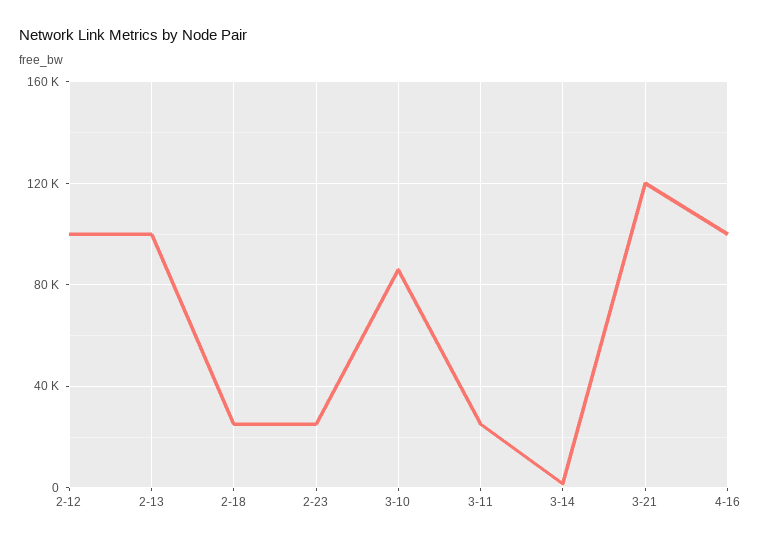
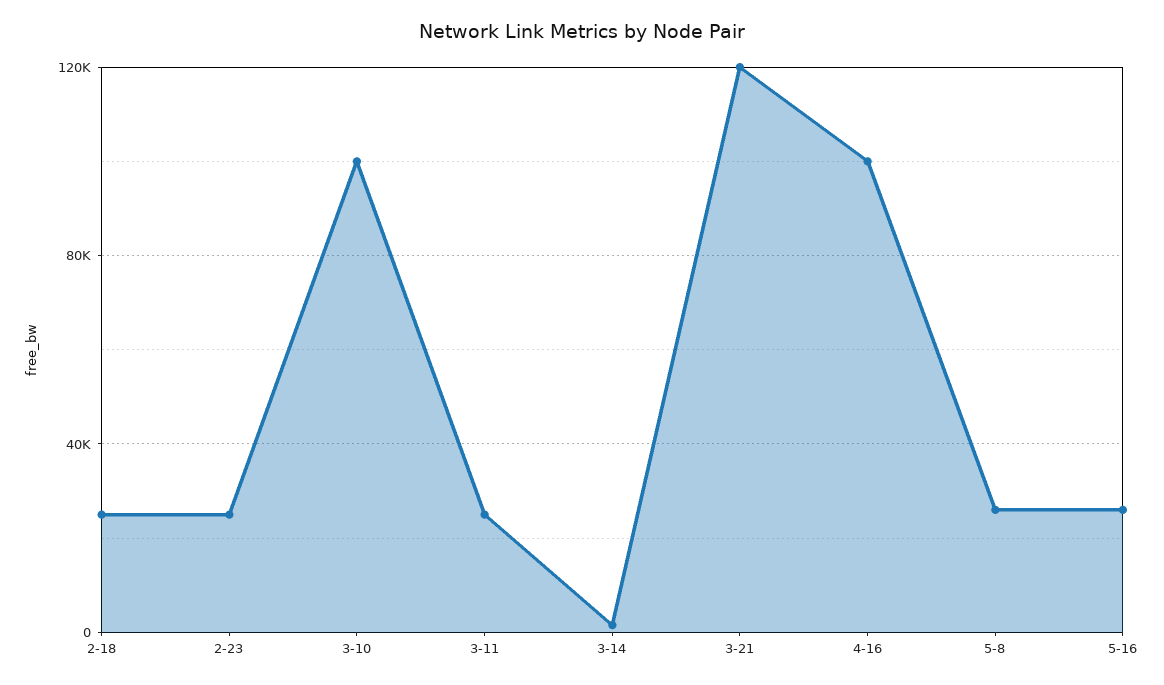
2-12: 100000 -> none
2-13: 100000 -> none
3-10: 85000 -> 100000
5-8: none -> 25000
5-16: none -> 25000

